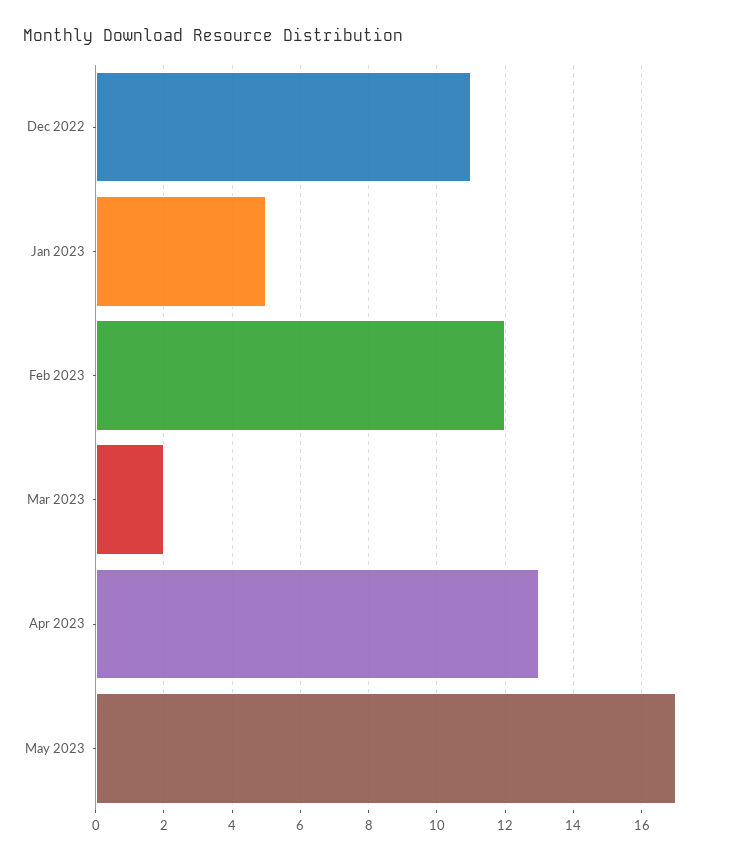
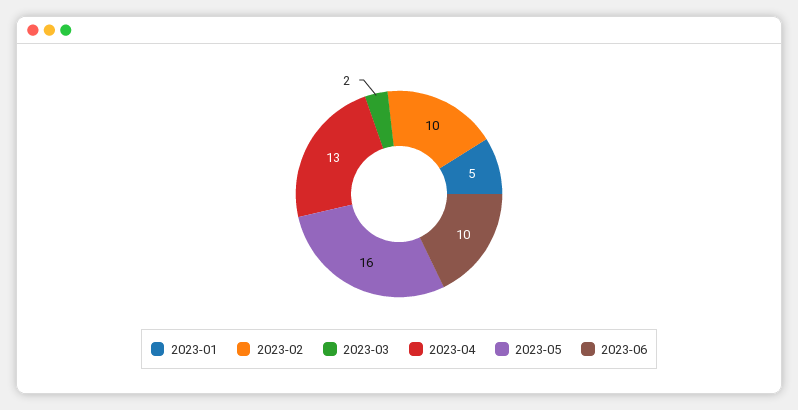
Dec 2022: 11 -> none
Feb 2023: 12 -> 10
May 2023: 17 -> 16
2023-06: none -> 10

